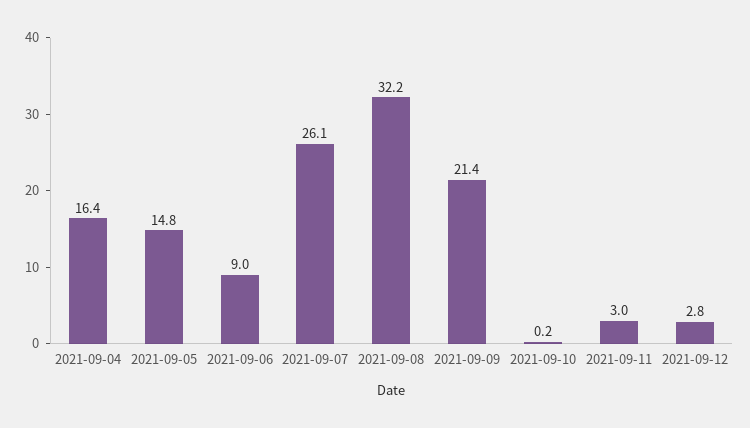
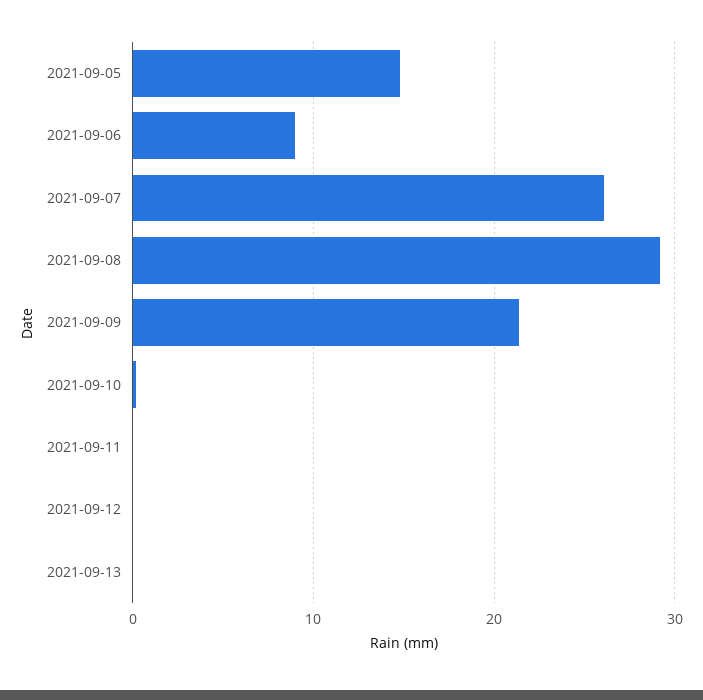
2021-09-04: 16.4 -> none
2021-09-08: 32.2 -> 29
2021-09-11: 3 -> 0
2021-09-12: 2.8 -> 0
2021-09-13: none -> 0

